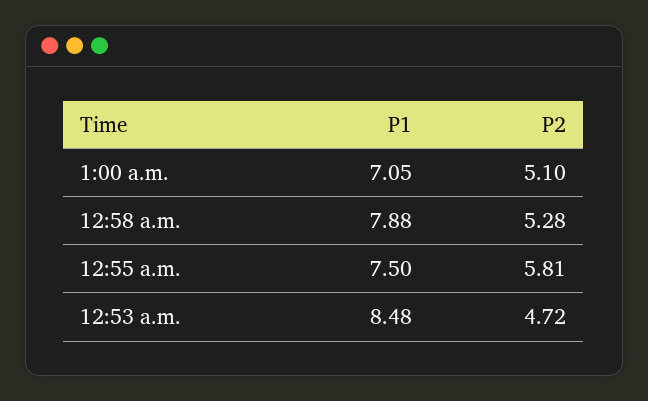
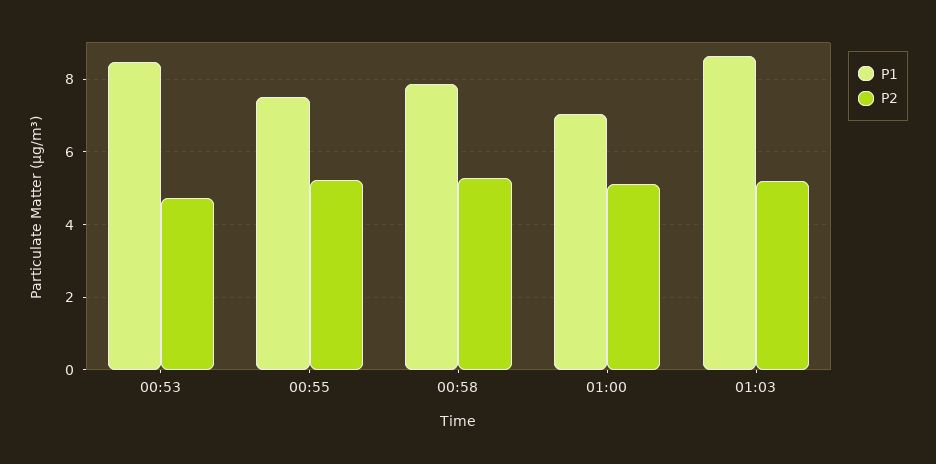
P2, 12:55 a.m.: 5.81 -> 5.2
P1, 01:03: none -> 8.6
P2, 01:03: none -> 5.2

